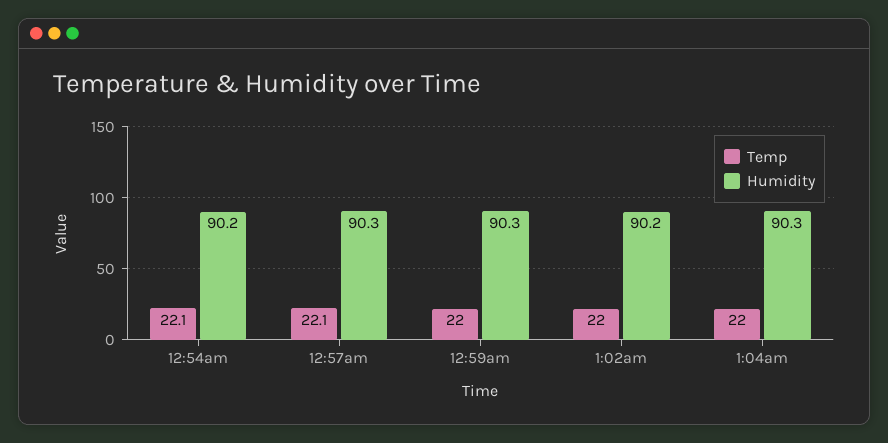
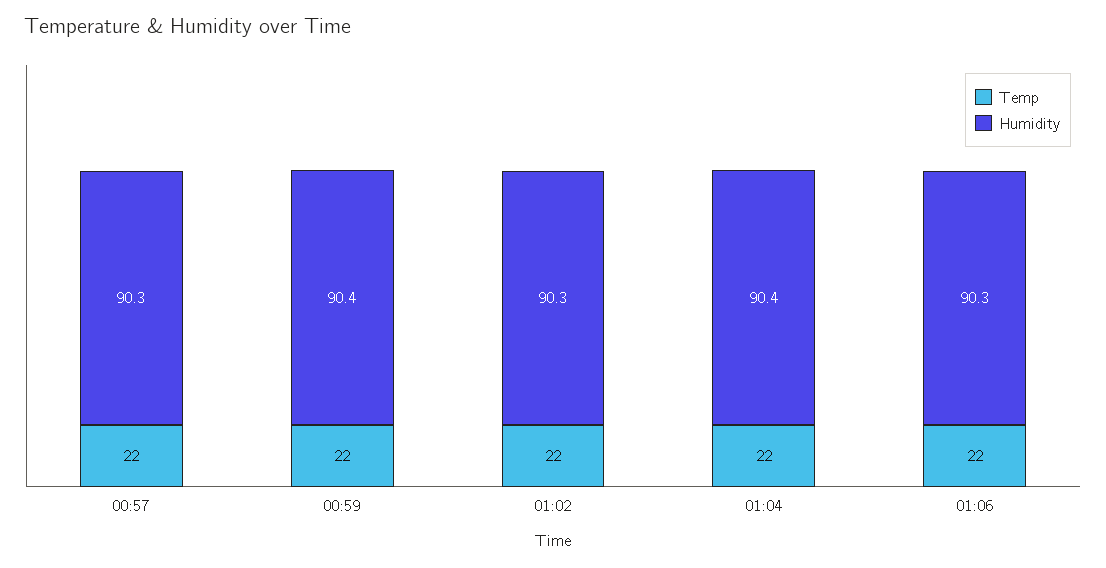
Temp, 12:54am: 22.1 -> none
Humidity, 12:54am: 90.2 -> none
Temp, 12:57am: 22.1 -> 22
Humidity, 12:59am: 90.3 -> 90.4
Humidity, 1:02am: 90.2 -> 90.3
Humidity, 1:04am: 90.3 -> 90.4
Temp, 01:06: none -> 22
Humidity, 01:06: none -> 90.3

